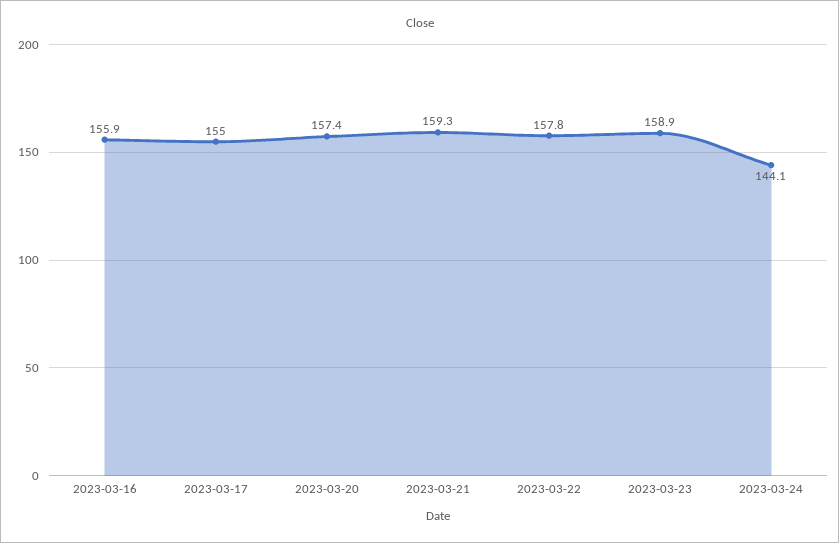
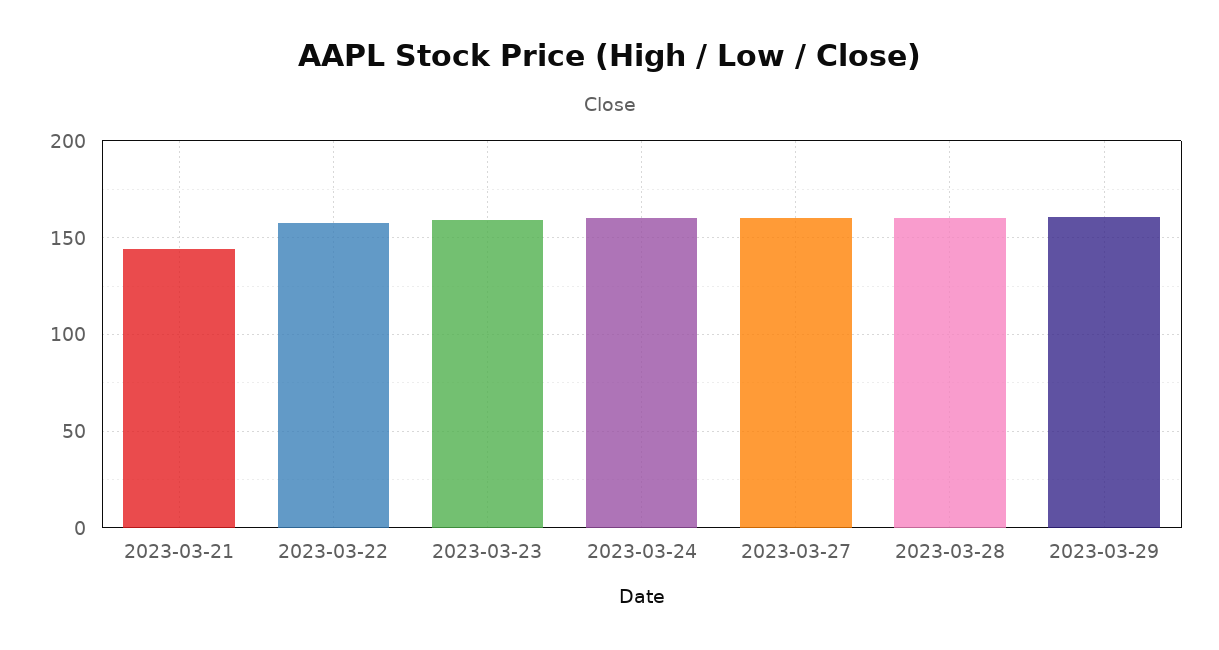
2023-03-16: 155.9 -> none
2023-03-17: 155 -> none
2023-03-20: 157.4 -> none
2023-03-21: 159.3 -> 145
2023-03-24: 144.1 -> 160
2023-03-27: none -> 160
2023-03-28: none -> 160
2023-03-29: none -> 160

